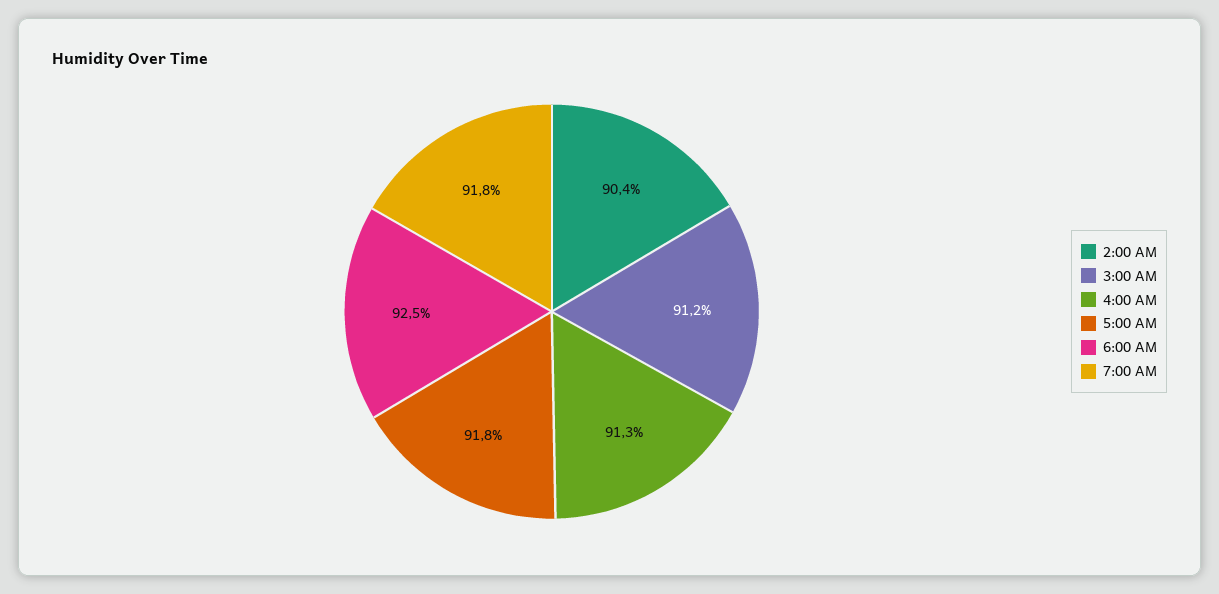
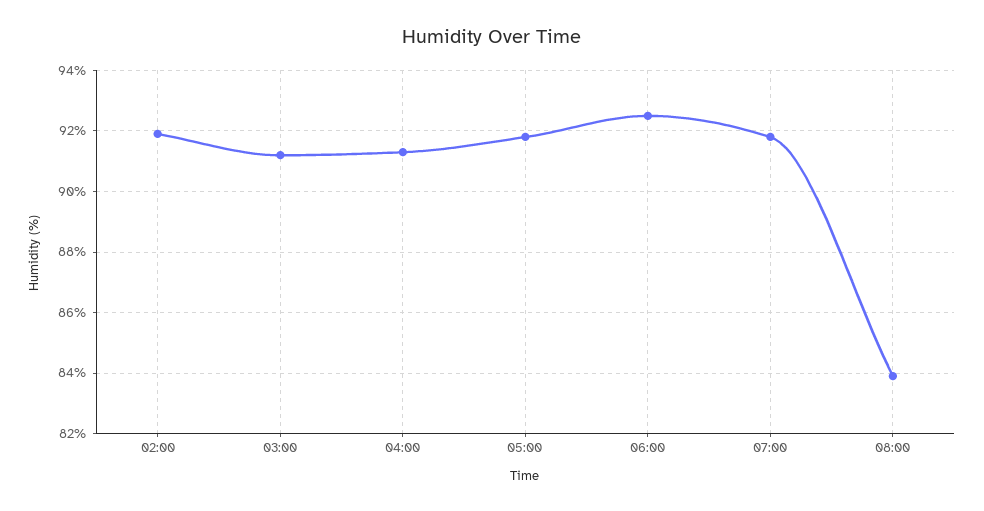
2:00 AM: 90.4 -> 92
08:00: none -> 84

